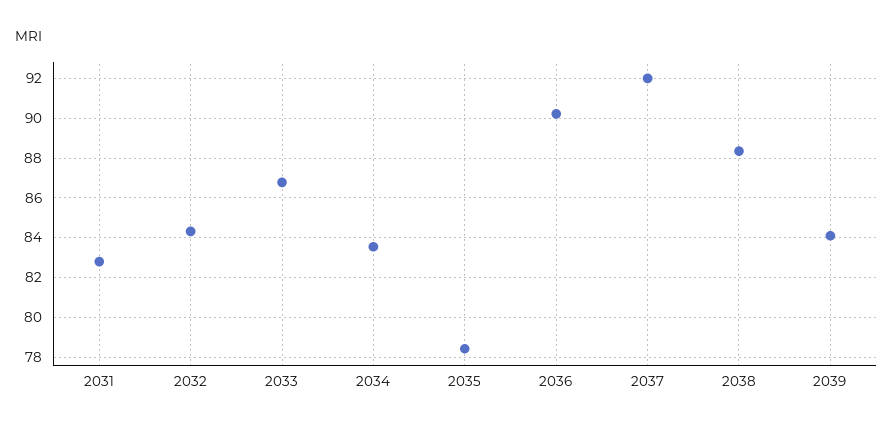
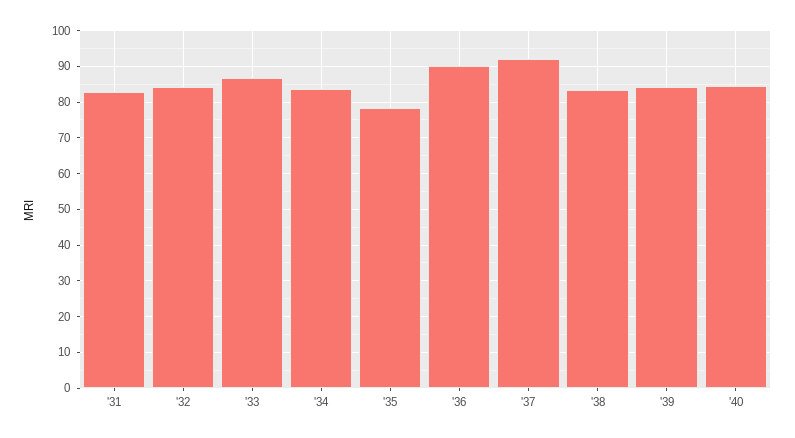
2038: 88.5 -> 84
'40: none -> 84

